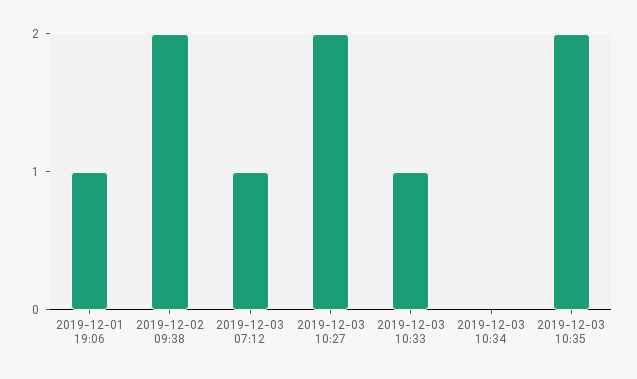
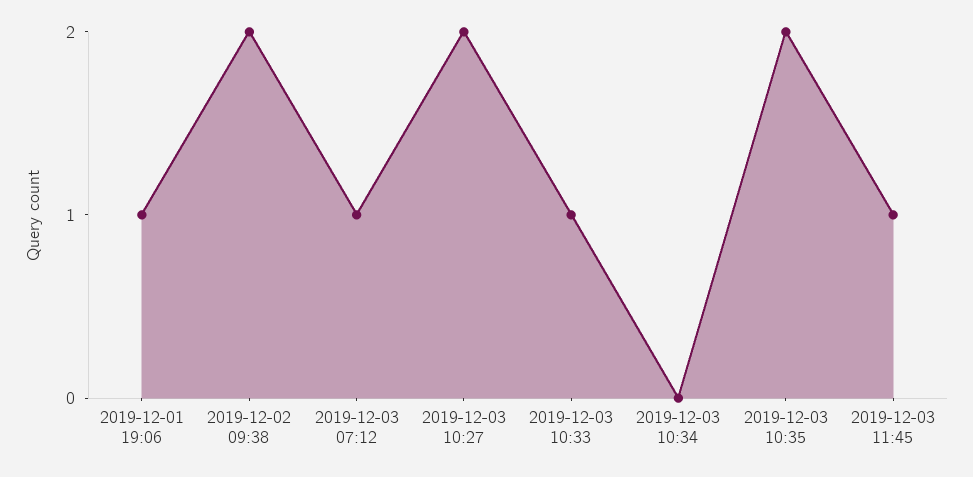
2019-12-03 11:45: none -> 1

